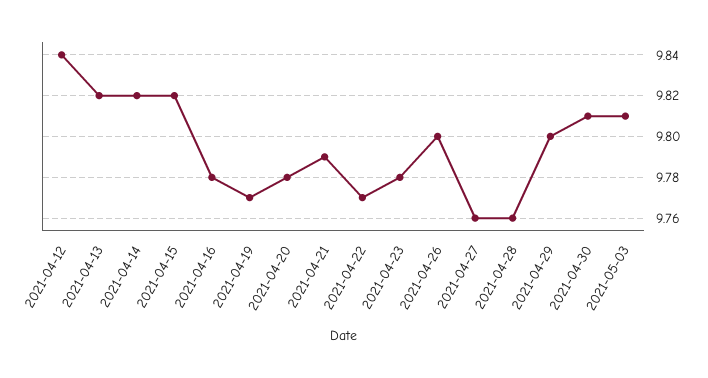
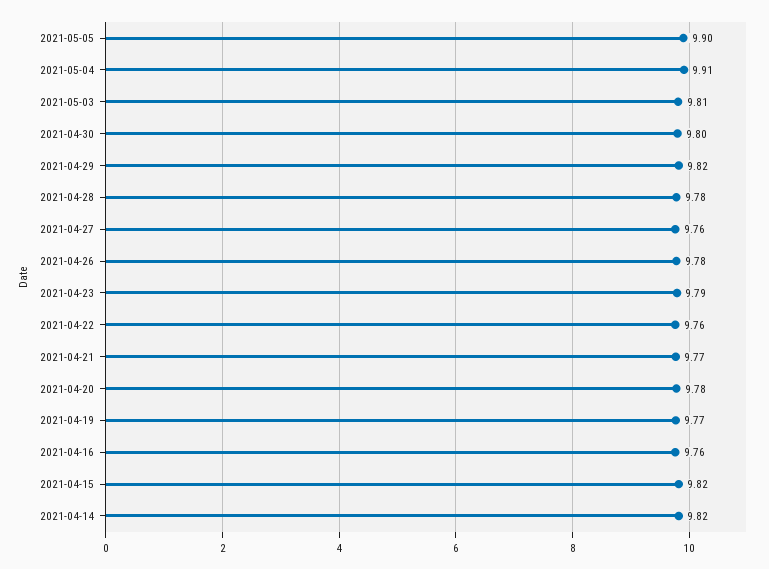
2021-04-12: 9.84 -> none
2021-04-13: 9.82 -> none
2021-04-16: 9.78 -> 9.76
2021-04-21: 9.79 -> 9.77
2021-04-22: 9.77 -> 9.76
2021-04-23: 9.78 -> 9.79
2021-04-26: 9.8 -> 9.78
2021-04-28: 9.76 -> 9.78
2021-04-29: 9.8 -> 9.82
2021-04-30: 9.81 -> 9.8
2021-05-05: none -> 9.9
2021-05-04: none -> 9.91

